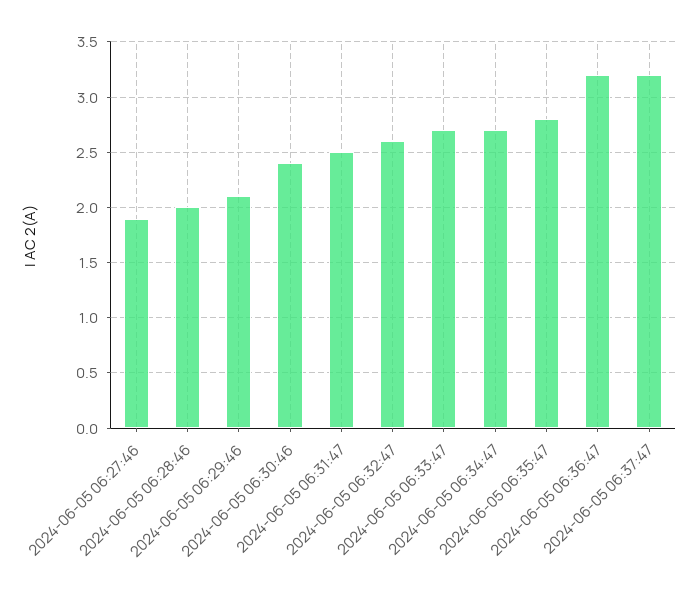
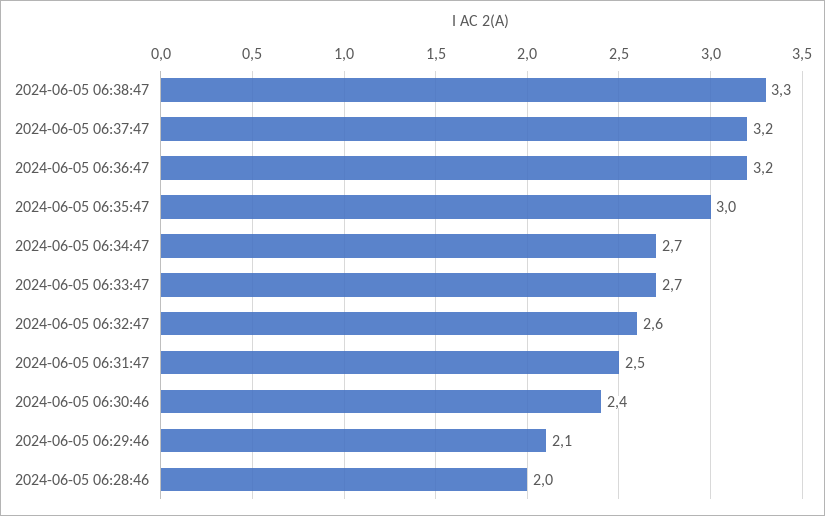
2024-06-05 06:27:46: 1.9 -> none
2024-06-05 06:35:47: 2.8 -> 3
2024-06-05 06:38:47: none -> 3.3

